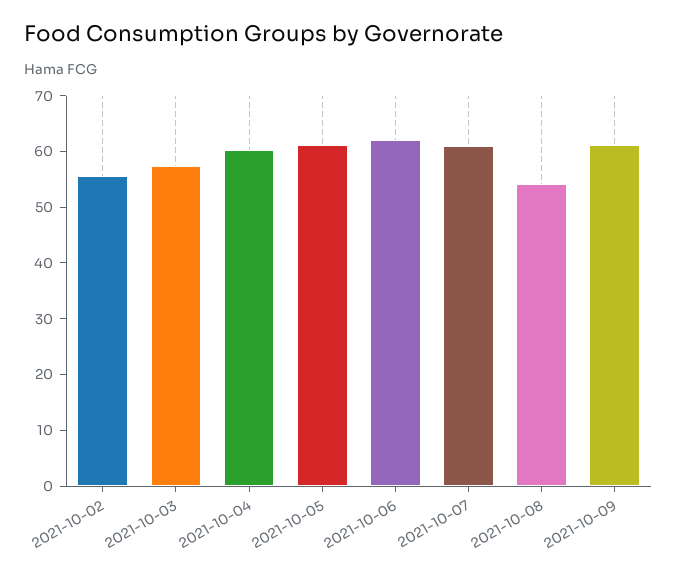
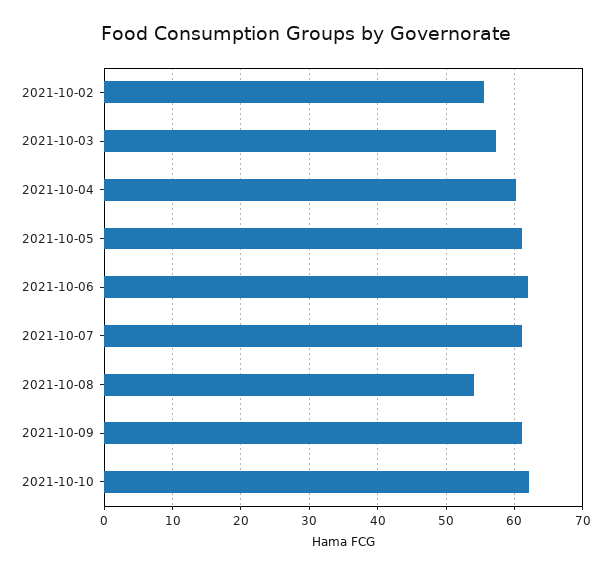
2021-10-10: none -> 62

